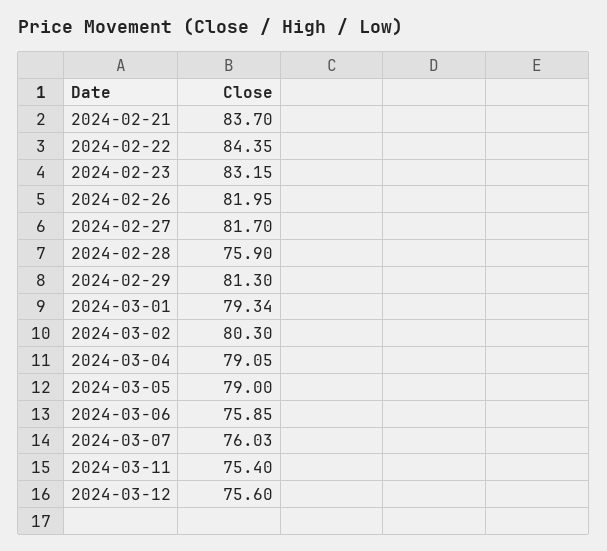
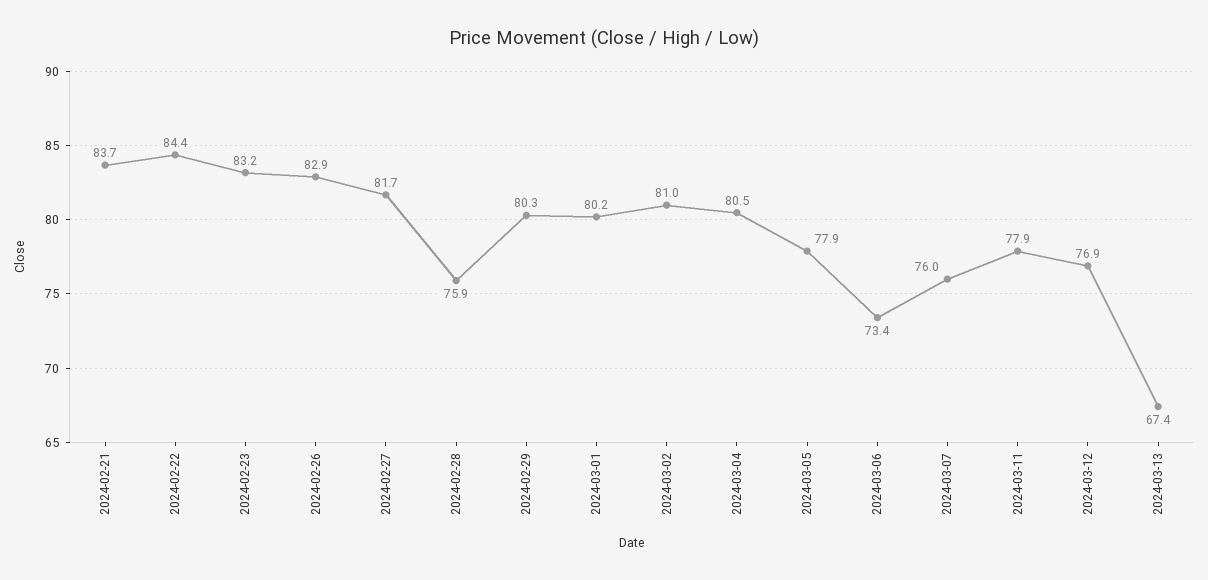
2024-02-26: 81.95 -> 82.9
2024-02-29: 81.3 -> 80.3
2024-03-01: 79.34 -> 80.2
2024-03-02: 80.3 -> 81
2024-03-04: 79.05 -> 80.5
2024-03-05: 79 -> 77.9
2024-03-06: 75.85 -> 73.4
2024-03-11: 75.4 -> 77.9
2024-03-12: 75.6 -> 76.9
2024-03-13: none -> 67.4

